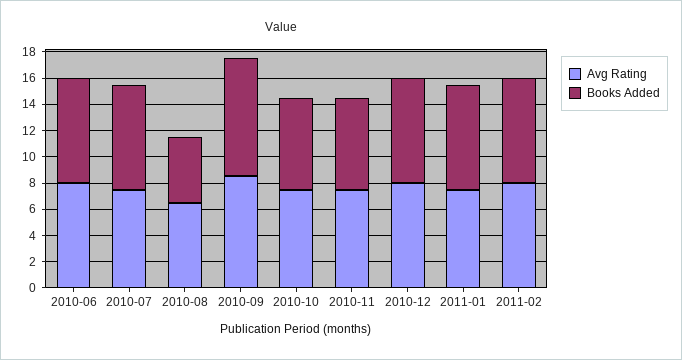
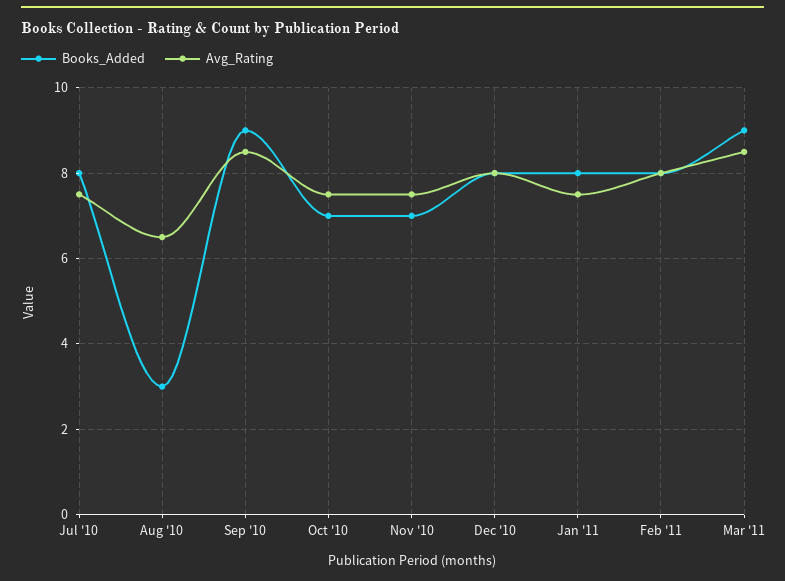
Avg Rating, 2010-06: 8 -> none
Books Added, 2010-06: 8 -> none
Books Added, 2010-08: 5 -> 3
Books Added, Mar '11: none -> 9
Avg Rating, Mar '11: none -> 8.5

